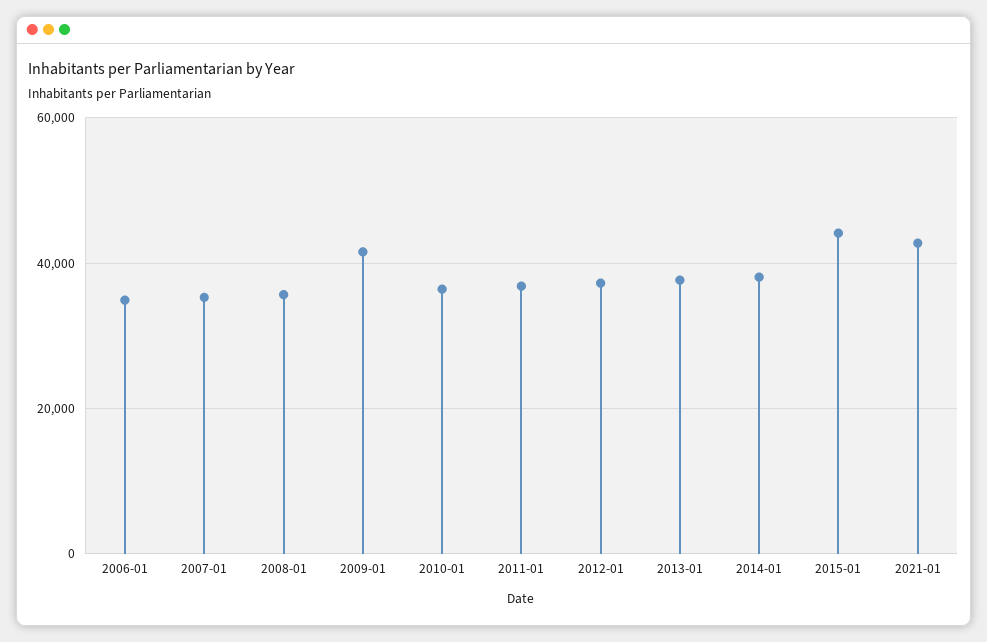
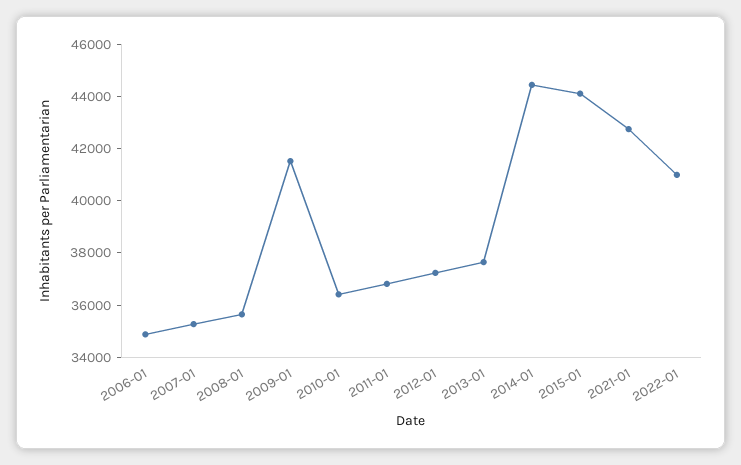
2014-01: 38000 -> 44500
2022-01: none -> 41000

